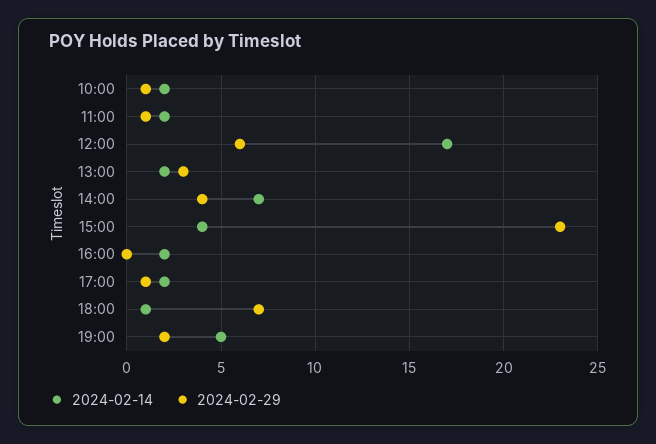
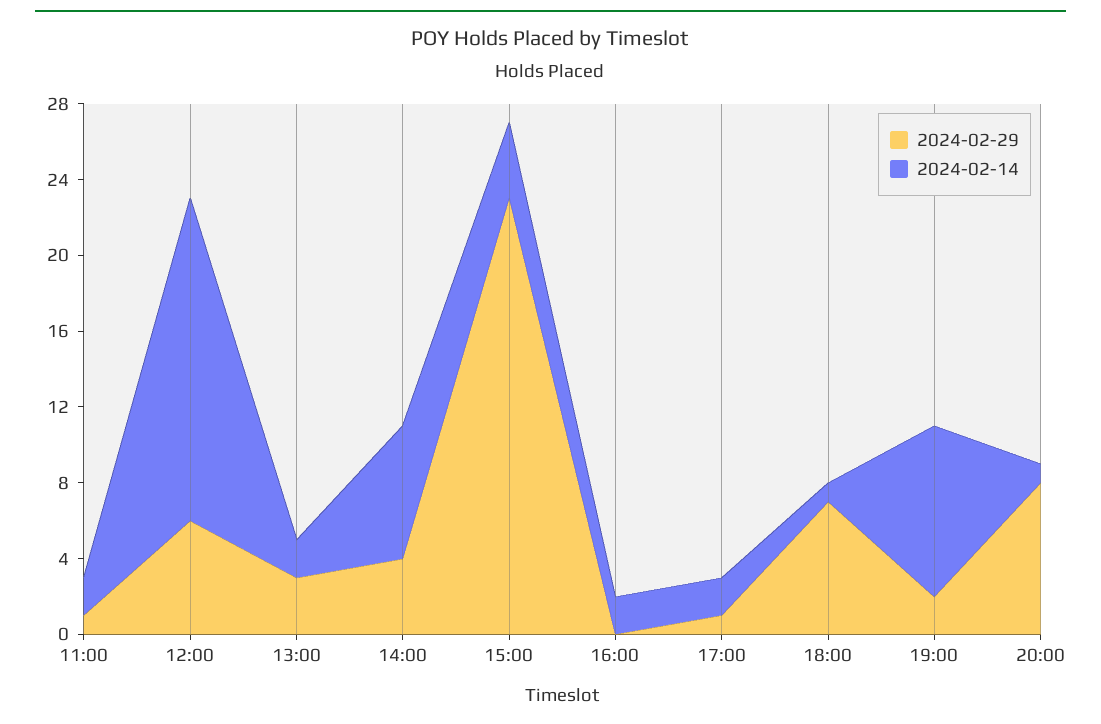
2024-02-14, 10:00: 2 -> none
2024-02-29, 10:00: 1 -> none
2024-02-14, 19:00: 5 -> 9
2024-02-29, 20:00: none -> 8
2024-02-14, 20:00: none -> 1

